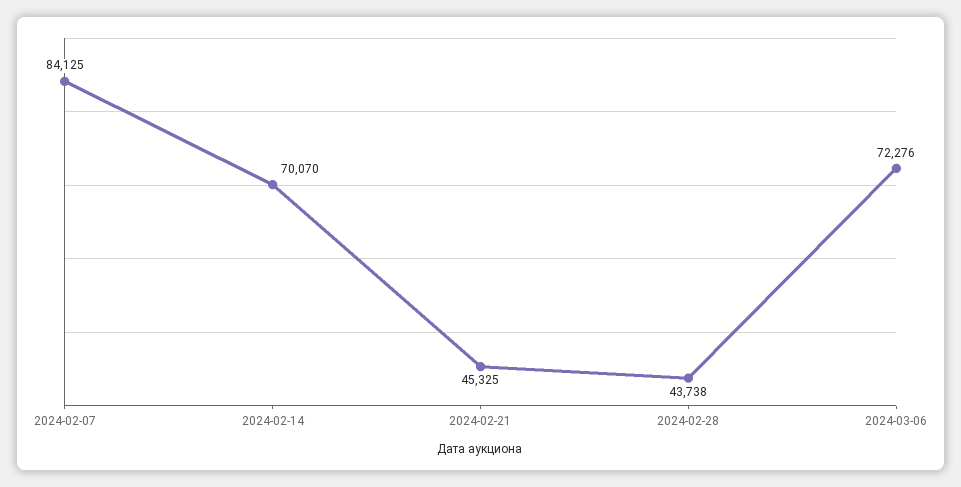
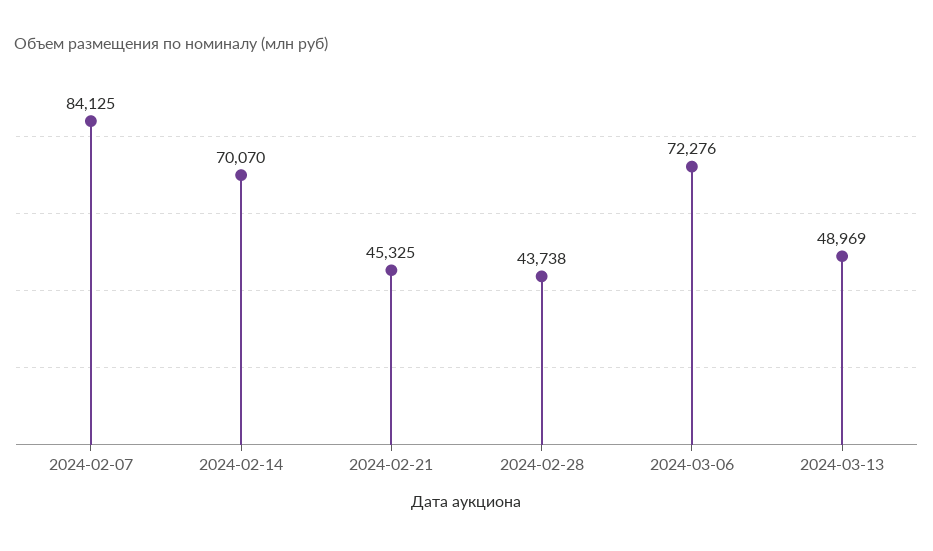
2024-03-13: none -> 48969

